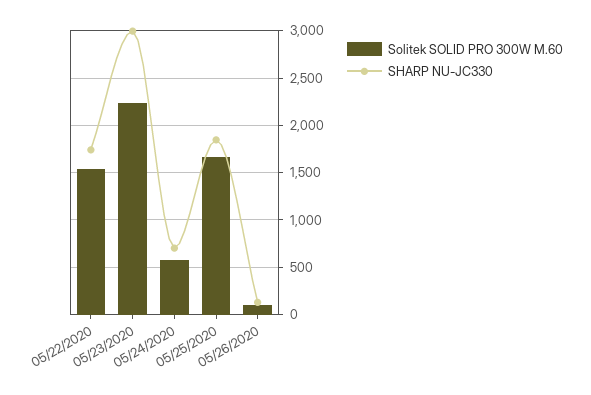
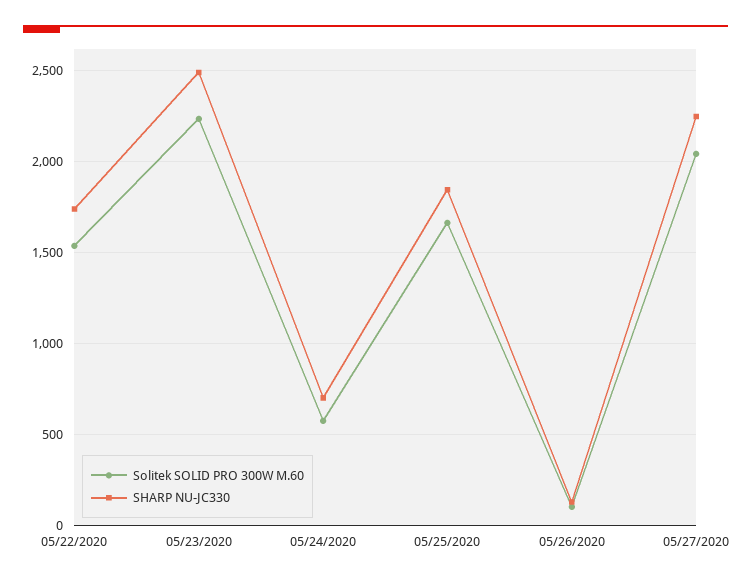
SHARP NU-JC330, 05/23/2020: 3000 -> 2500
Solitek SOLID PRO 300W M.60, 05/27/2020: none -> 2050
SHARP NU-JC330, 05/27/2020: none -> 2250

